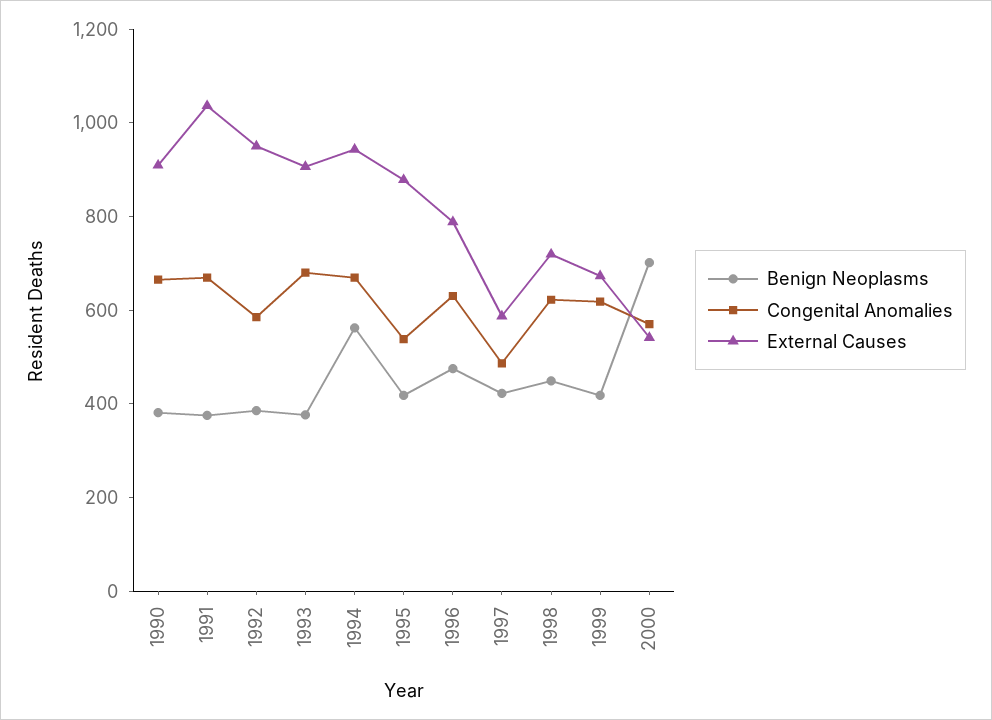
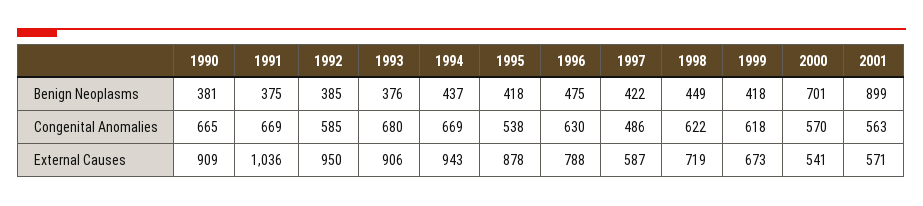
Benign Neoplasms, 1994: 550 -> 437
Benign Neoplasms, 2001: none -> 899
Congenital Anomalies, 2001: none -> 563
External Causes, 2001: none -> 571

